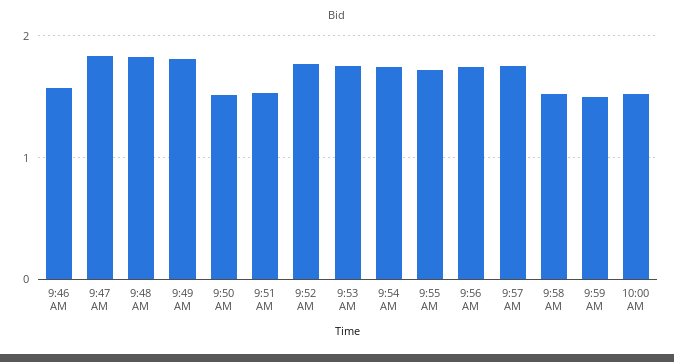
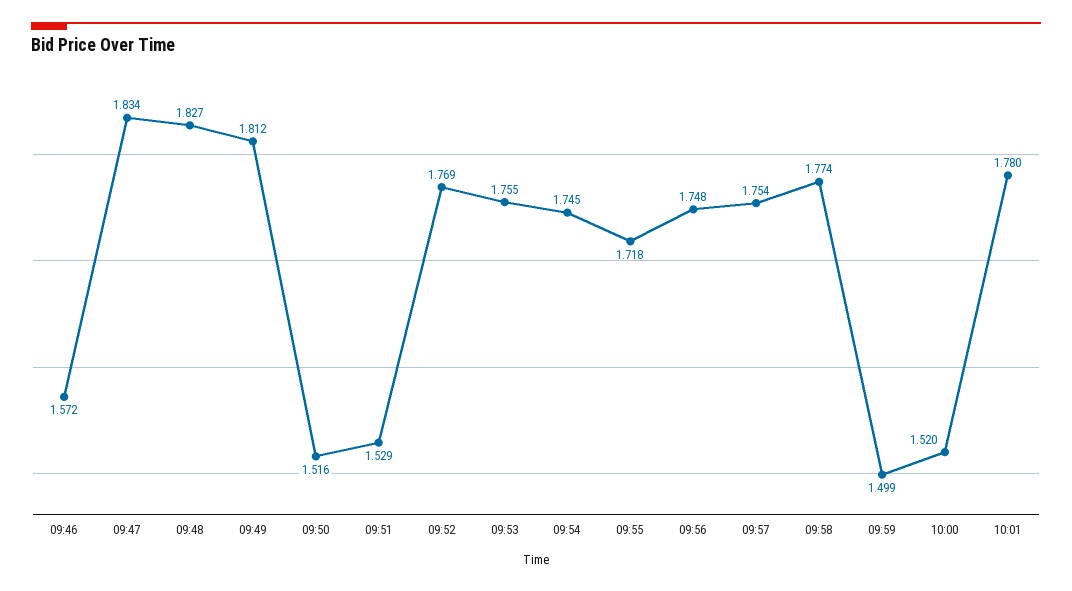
9:58 AM: 1.5 -> 1.774
10:01: none -> 1.78

